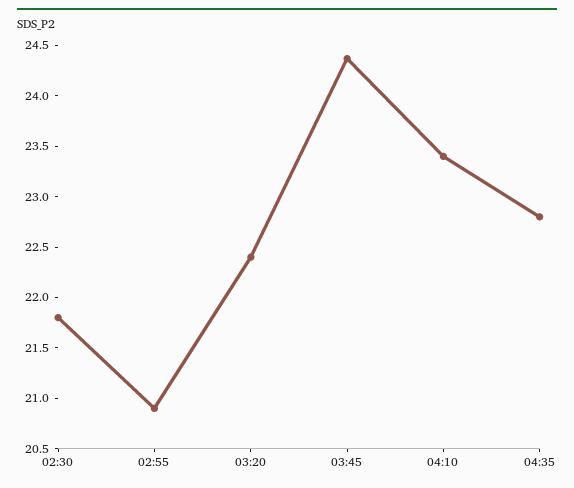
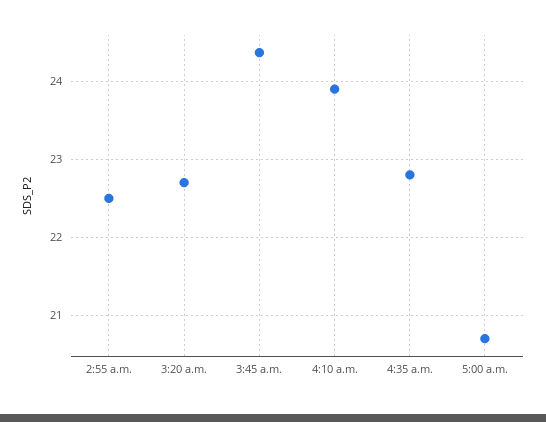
02:30: 21.8 -> none
02:55: 20.9 -> 22.5
03:20: 22.4 -> 22.7
04:10: 23.4 -> 23.9
5:00 a.m.: none -> 20.7

